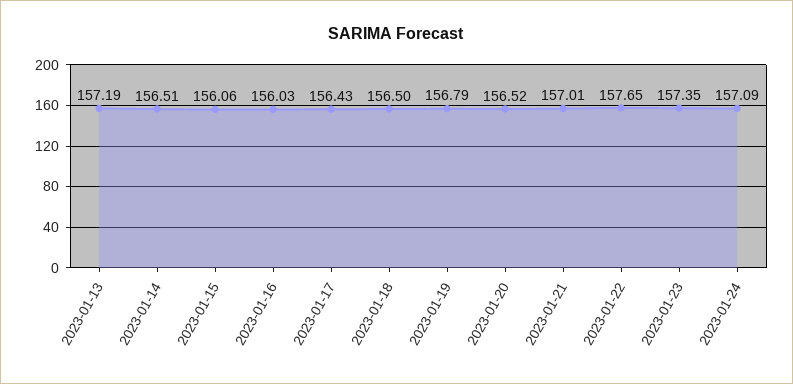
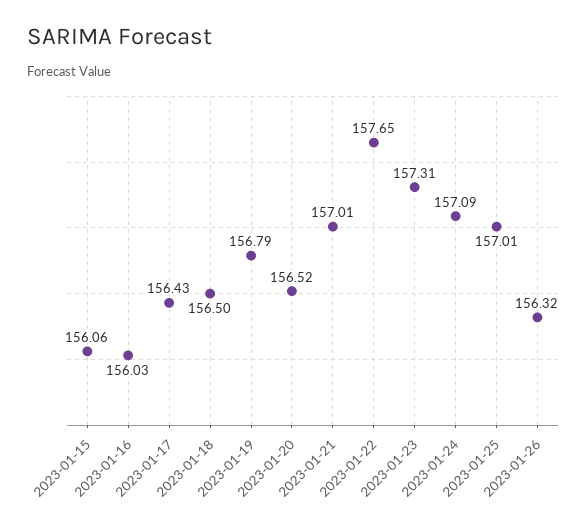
2023-01-13: 157.19 -> none
2023-01-14: 156.51 -> none
2023-01-23: 157.35 -> 157.31
2023-01-25: none -> 157.01
2023-01-26: none -> 156.32

